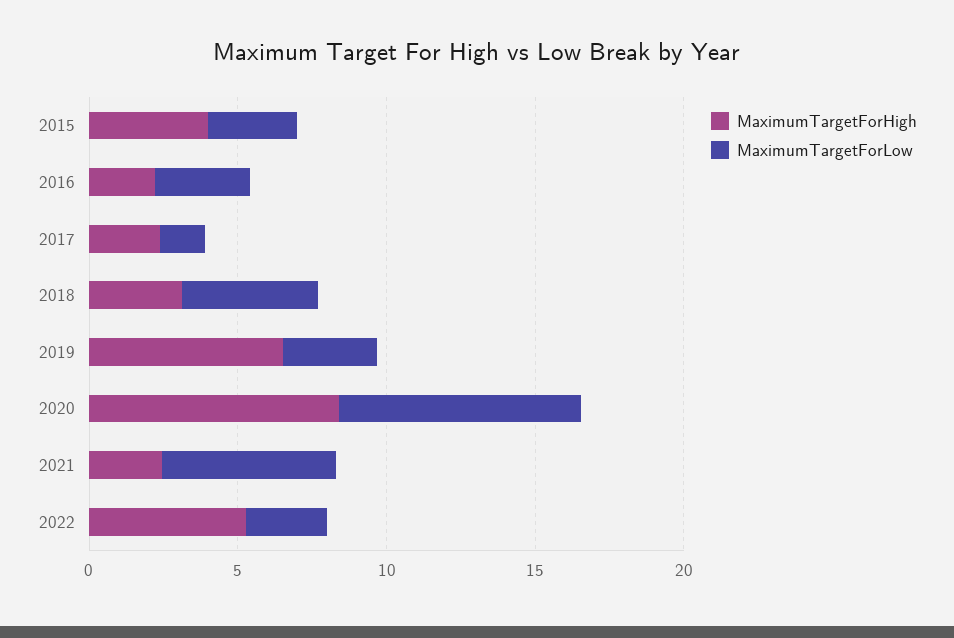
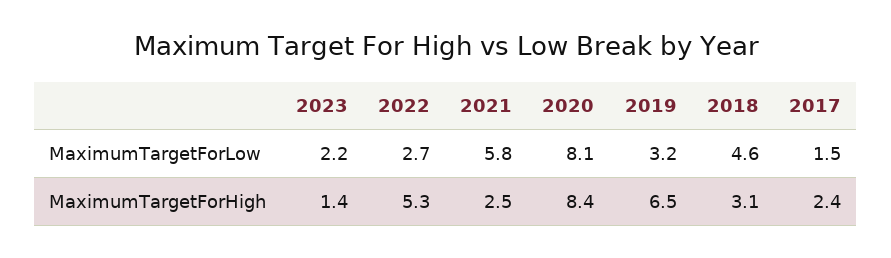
MaximumTargetForHigh, 2015: 4 -> none
MaximumTargetForLow, 2015: 3 -> none
MaximumTargetForHigh, 2016: 2 -> none
MaximumTargetForLow, 2016: 3 -> none
MaximumTargetForLow, 2023: none -> 2.2
MaximumTargetForHigh, 2023: none -> 1.4

